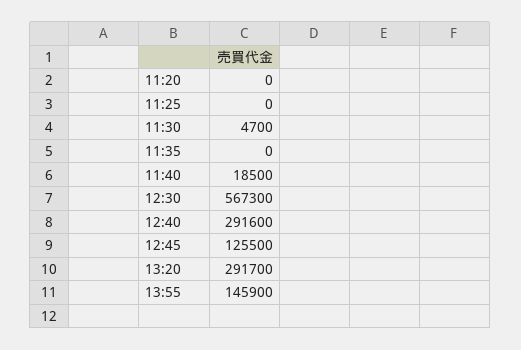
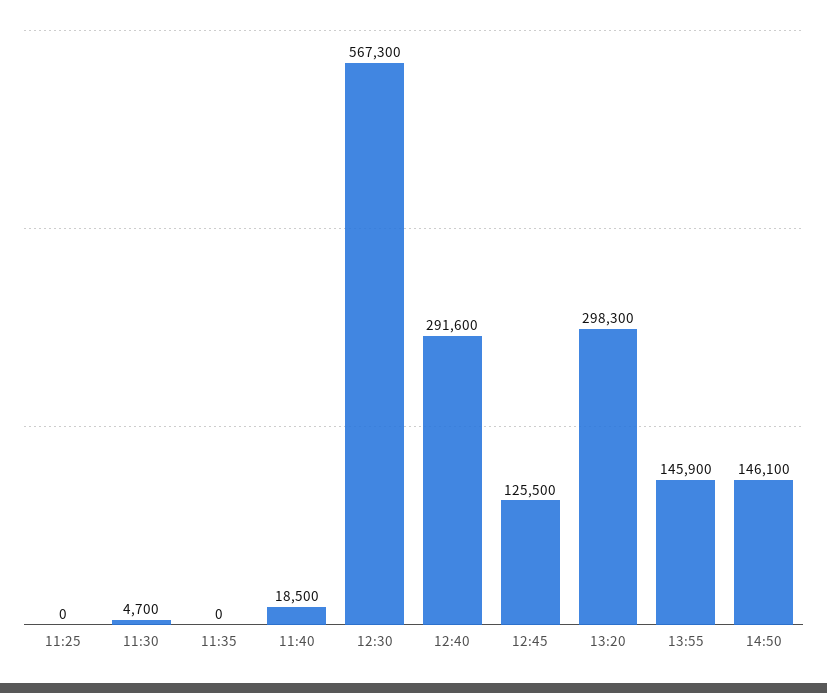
11:20: 0 -> none
13:20: 291700 -> 298300
14:50: none -> 146100

